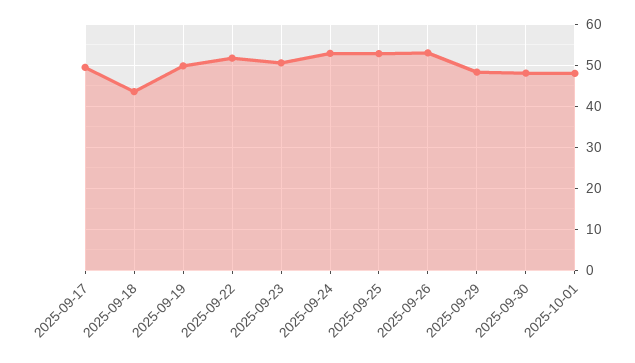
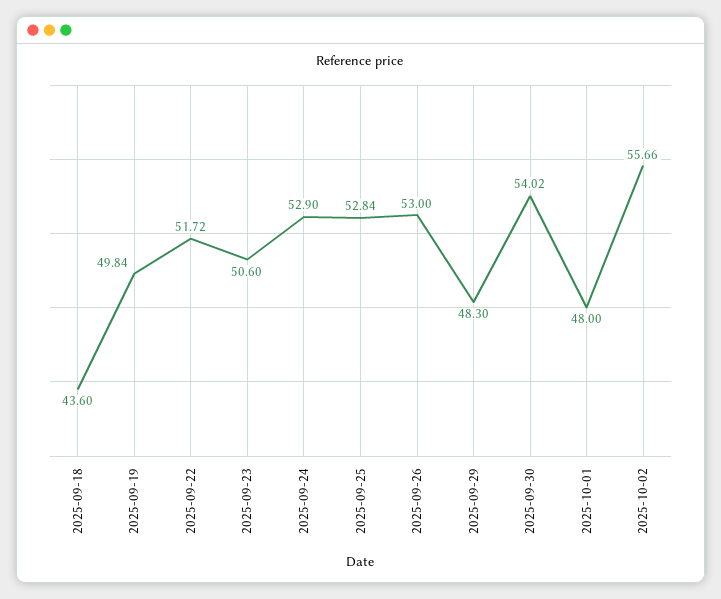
2025-09-17: 50 -> none
2025-09-30: 48 -> 54.02
2025-10-02: none -> 55.66

